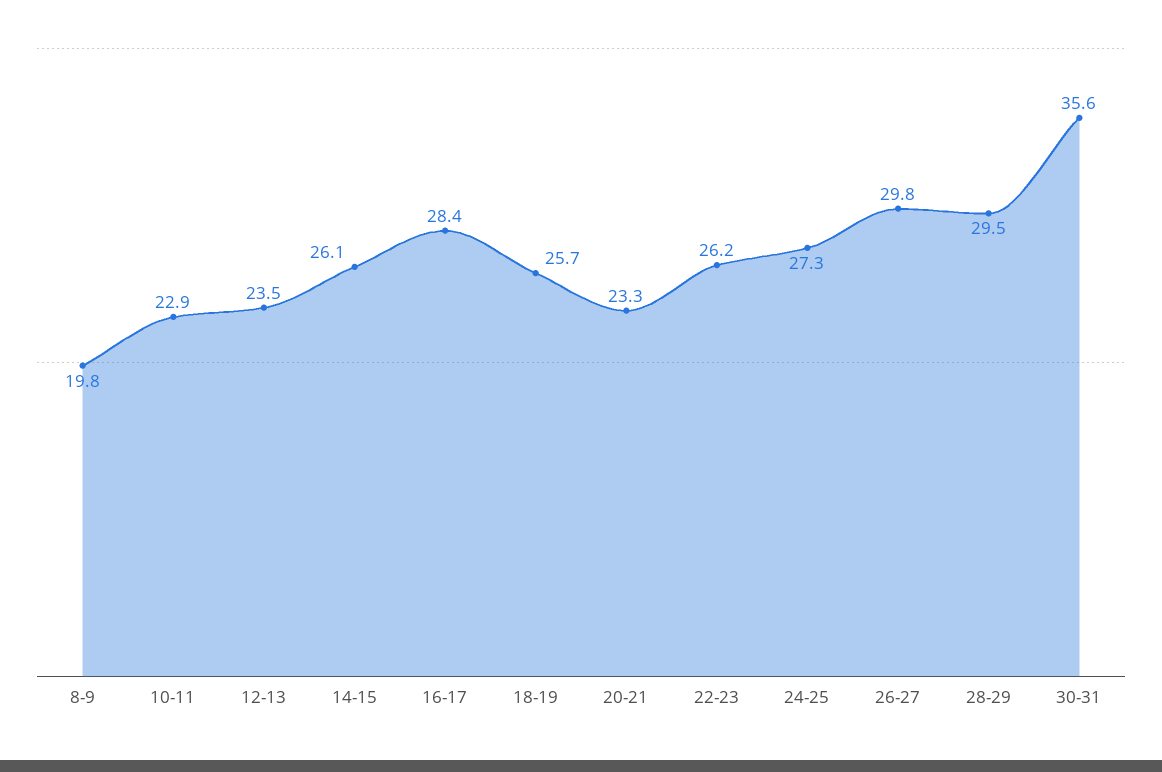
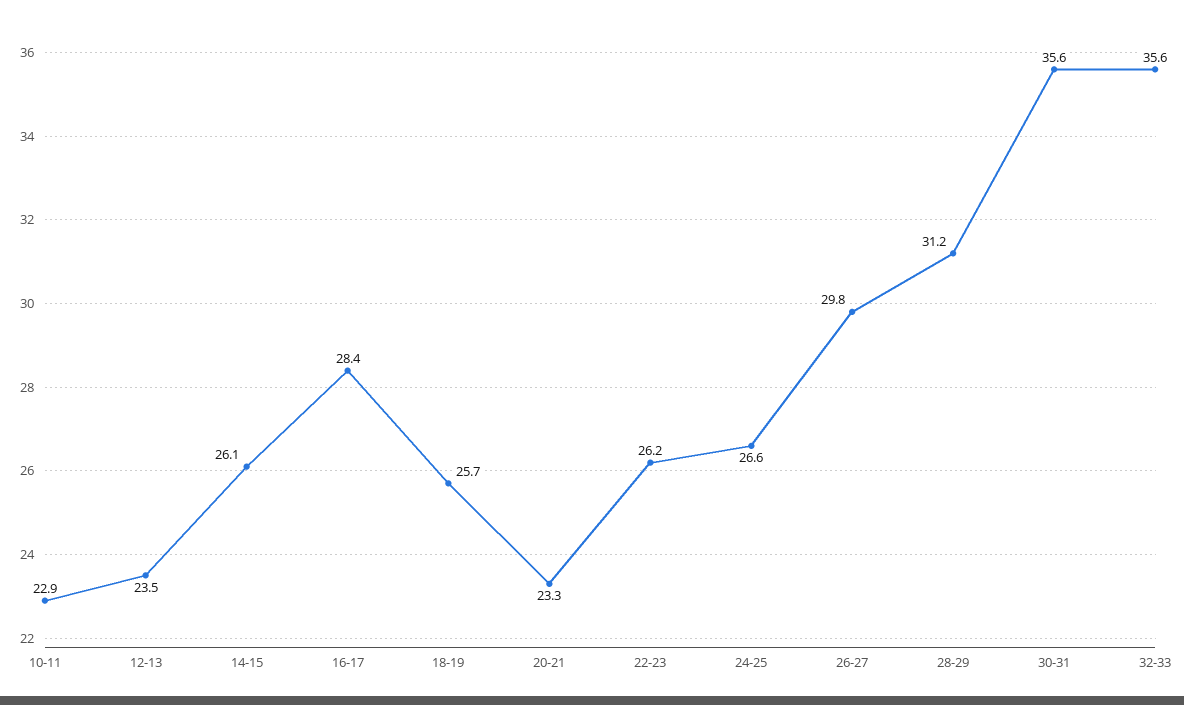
8-9: 19.8 -> none
24-25: 27.3 -> 26.6
28-29: 29.5 -> 31.2
32-33: none -> 35.6

